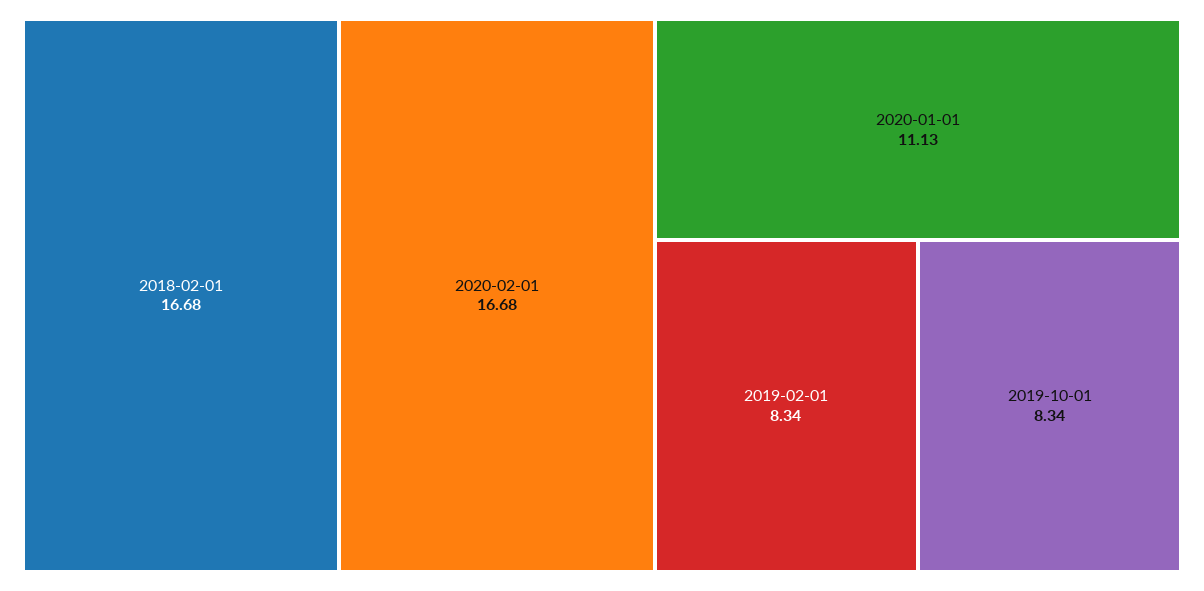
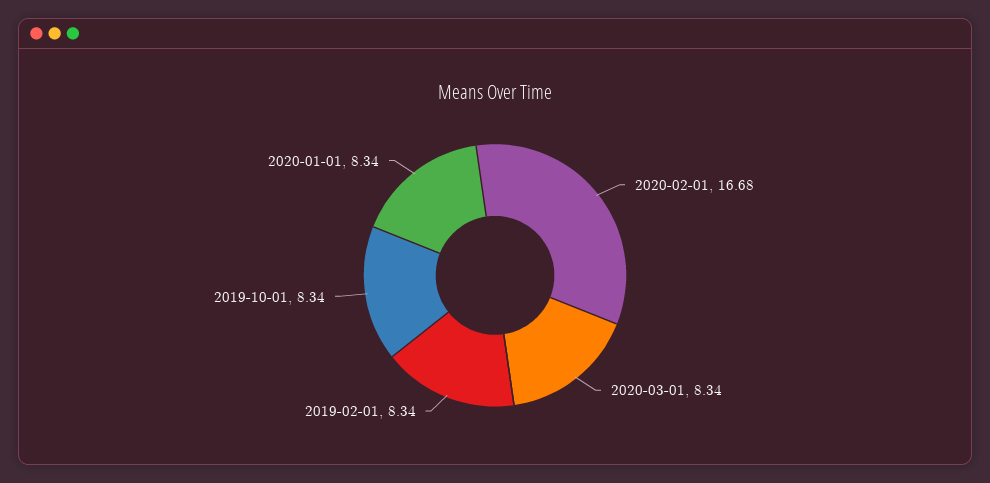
2018-02-01: 16.68 -> none
2020-01-01: 11.13 -> 8.34
2020-03-01: none -> 8.34

